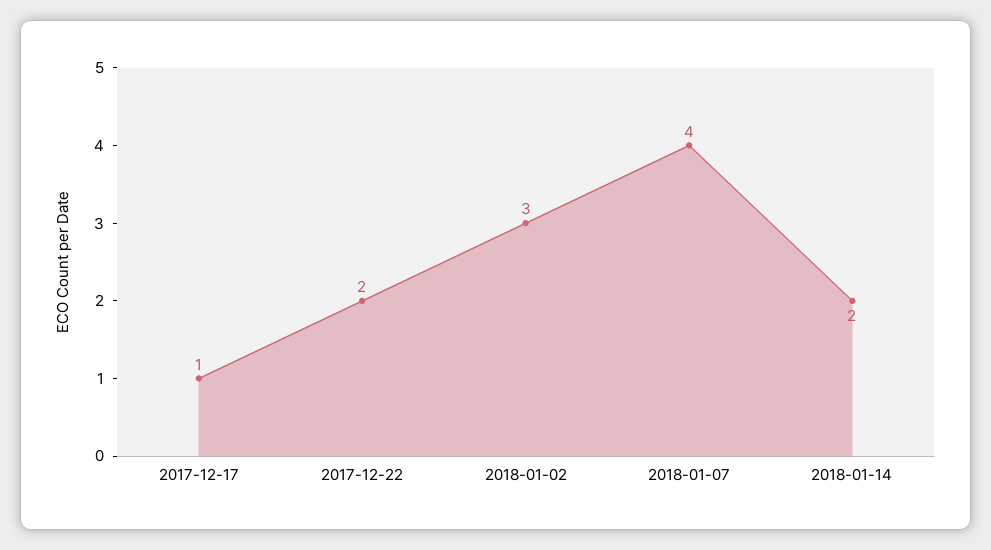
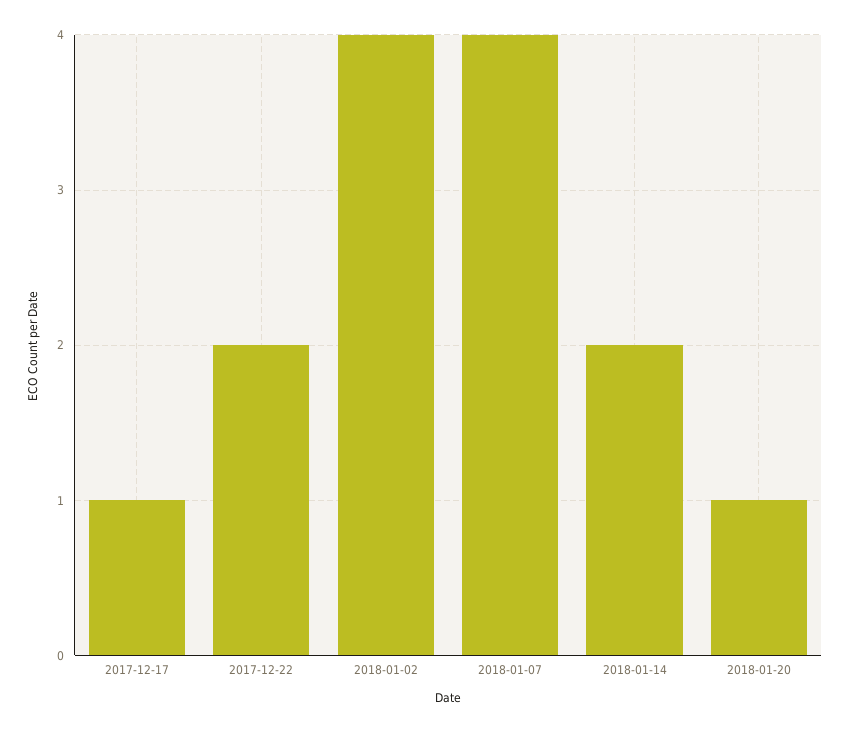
2018-01-02: 3 -> 4
2018-01-20: none -> 1

